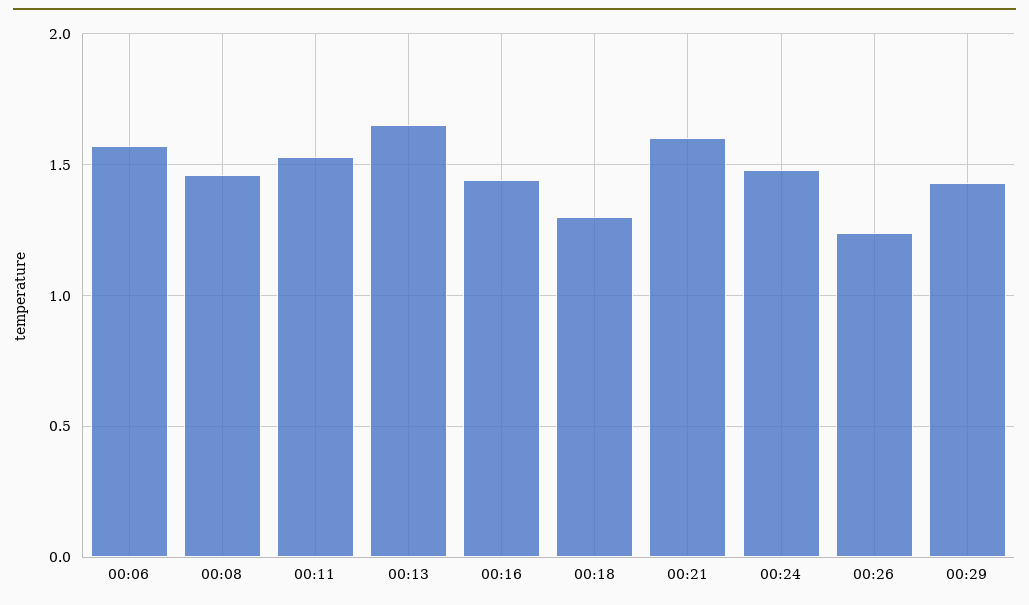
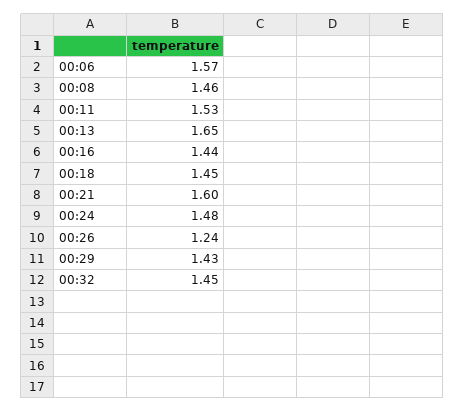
00:18: 1.3 -> 1.45
00:32: none -> 1.45

